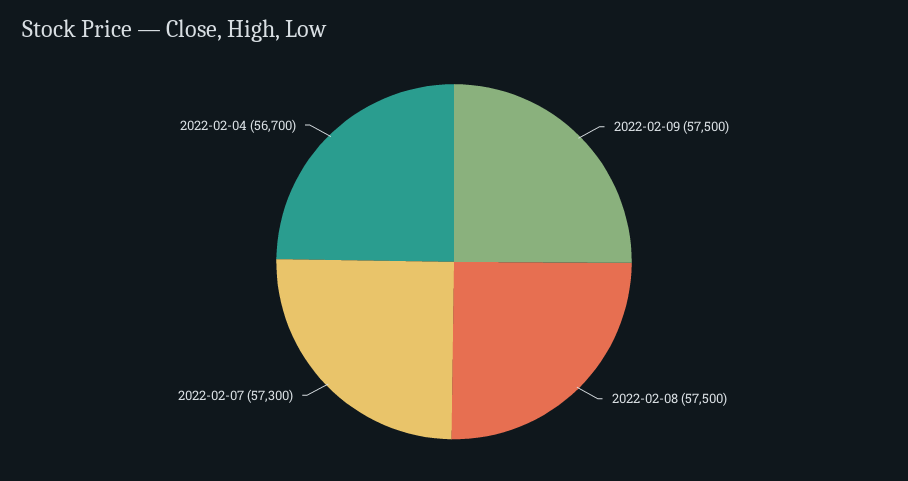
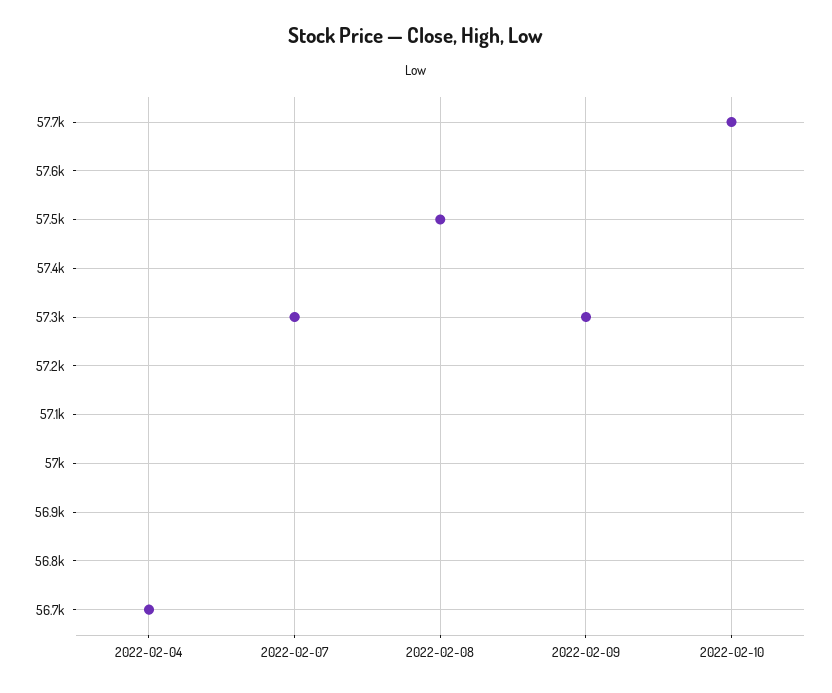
2022-02-09: 57500 -> 57300
2022-02-10: none -> 57700

